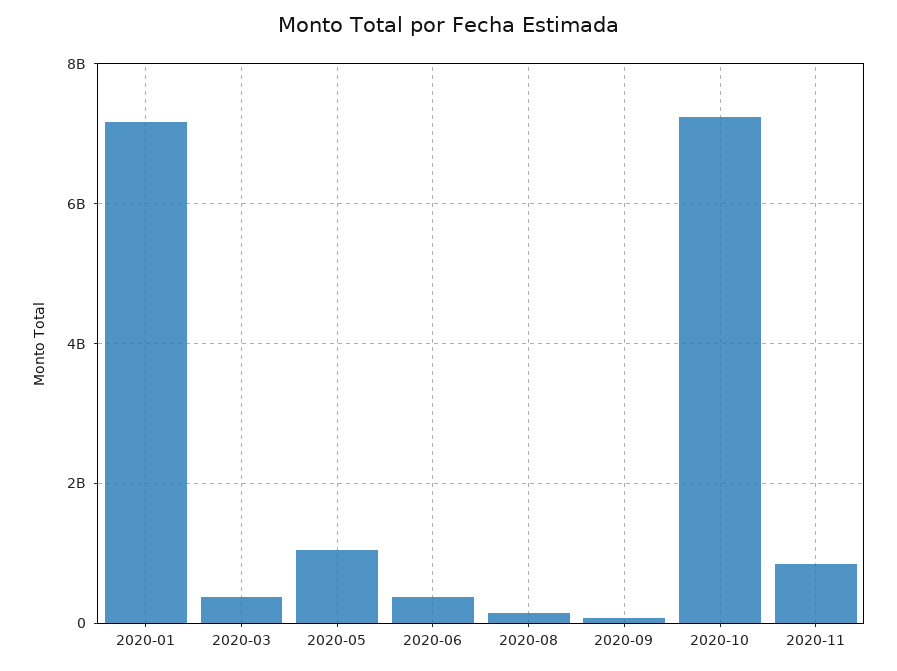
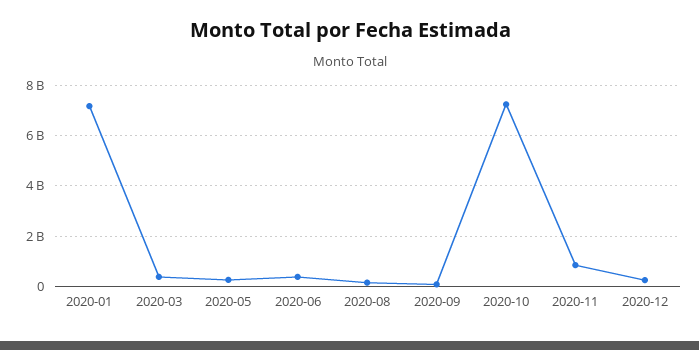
2020-05: 1000000000 -> 250000000
2020-12: none -> 250000000

